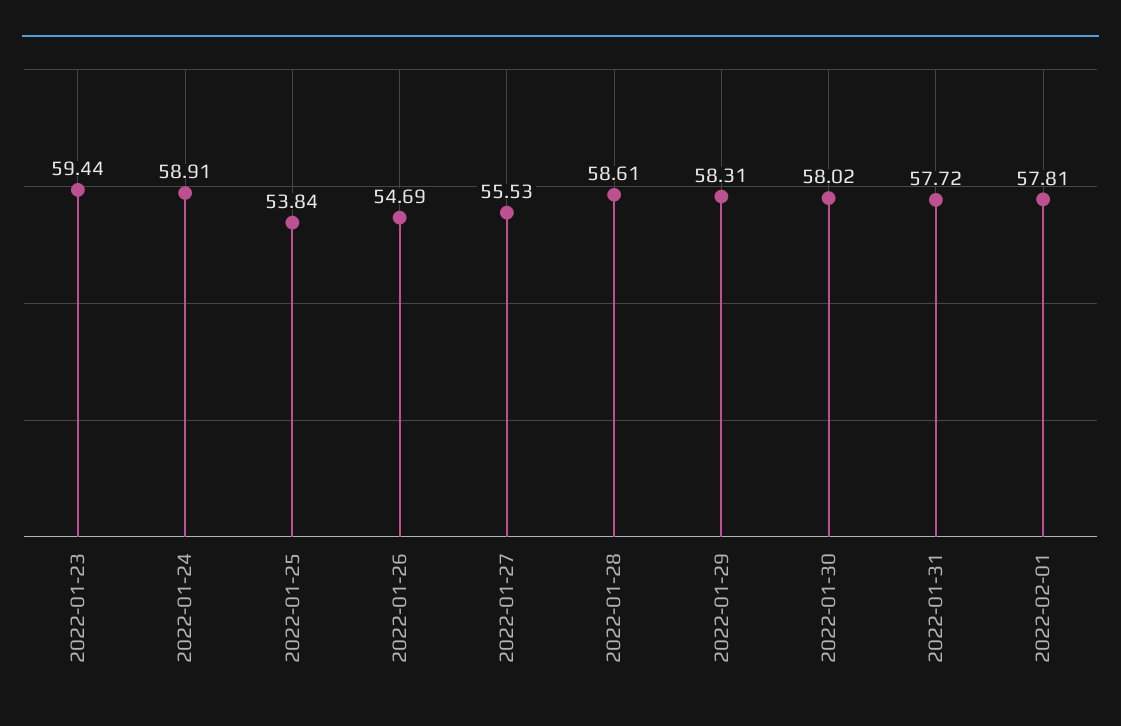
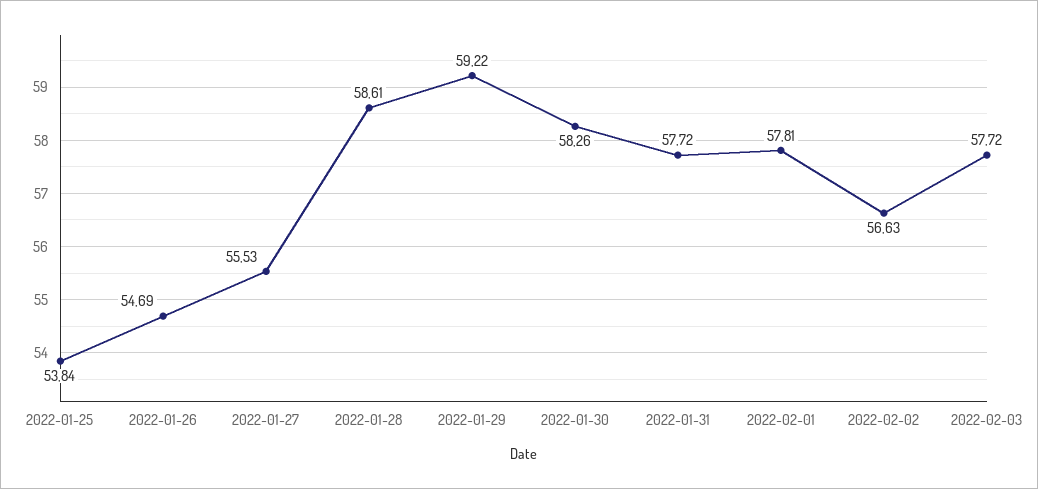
2022-01-23: 59.44 -> none
2022-01-24: 58.91 -> none
2022-01-29: 58.31 -> 59.22
2022-01-30: 58.02 -> 58.26
2022-02-02: none -> 56.63
2022-02-03: none -> 57.72

